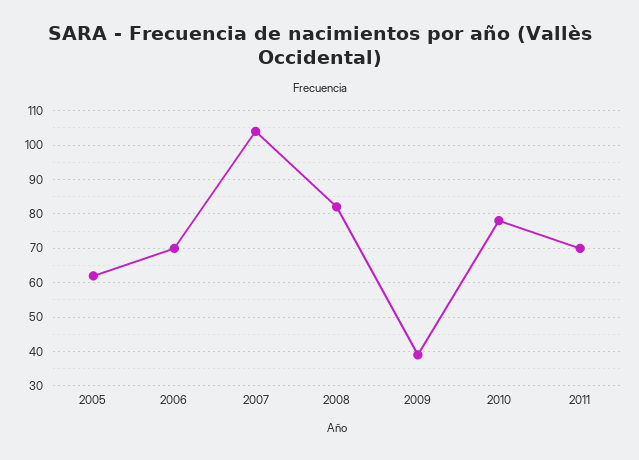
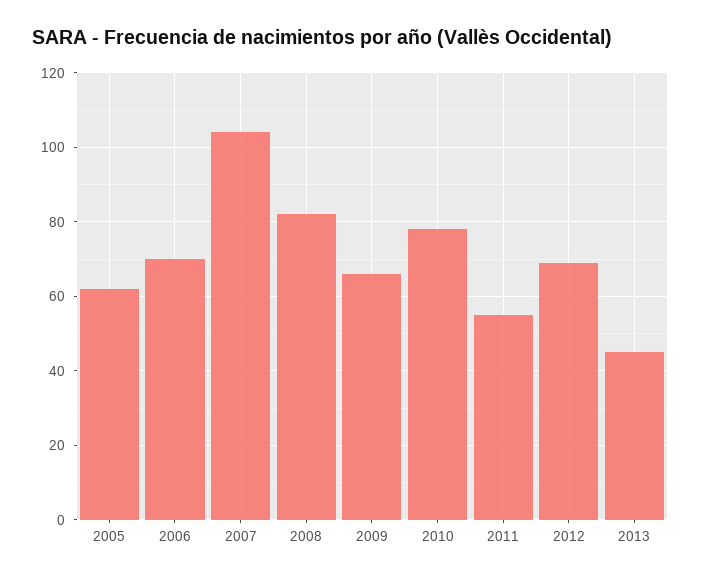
2009: 40 -> 65
2011: 70 -> 55
2012: none -> 70
2013: none -> 45

